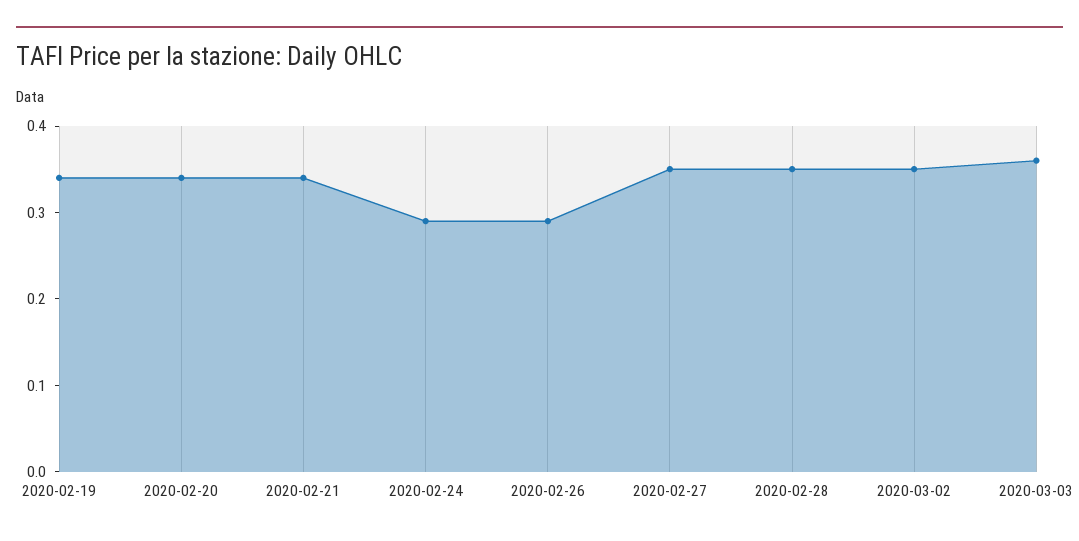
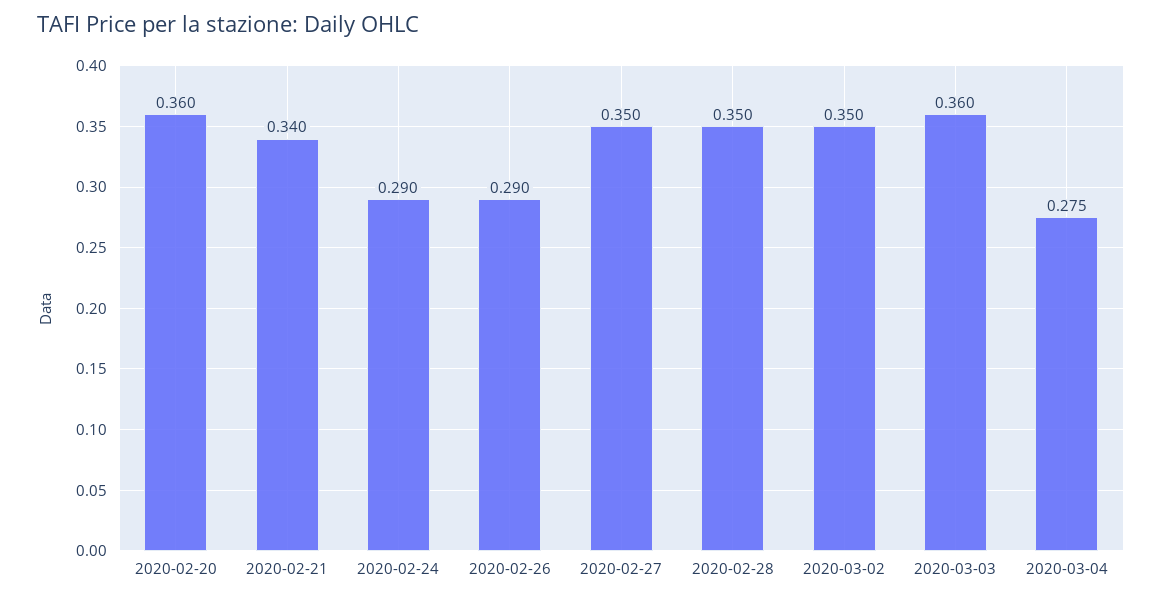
2020-02-19: 0.34 -> none
2020-02-20: 0.34 -> 0.36
2020-03-04: none -> 0.275

